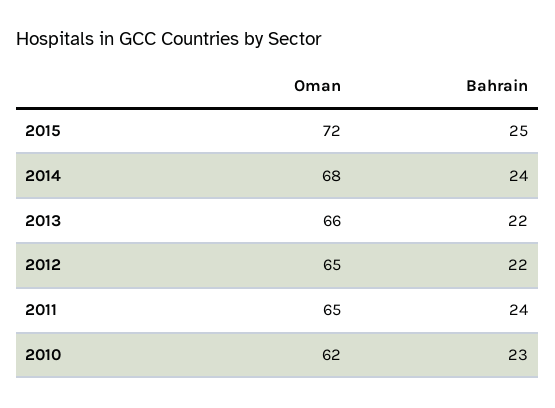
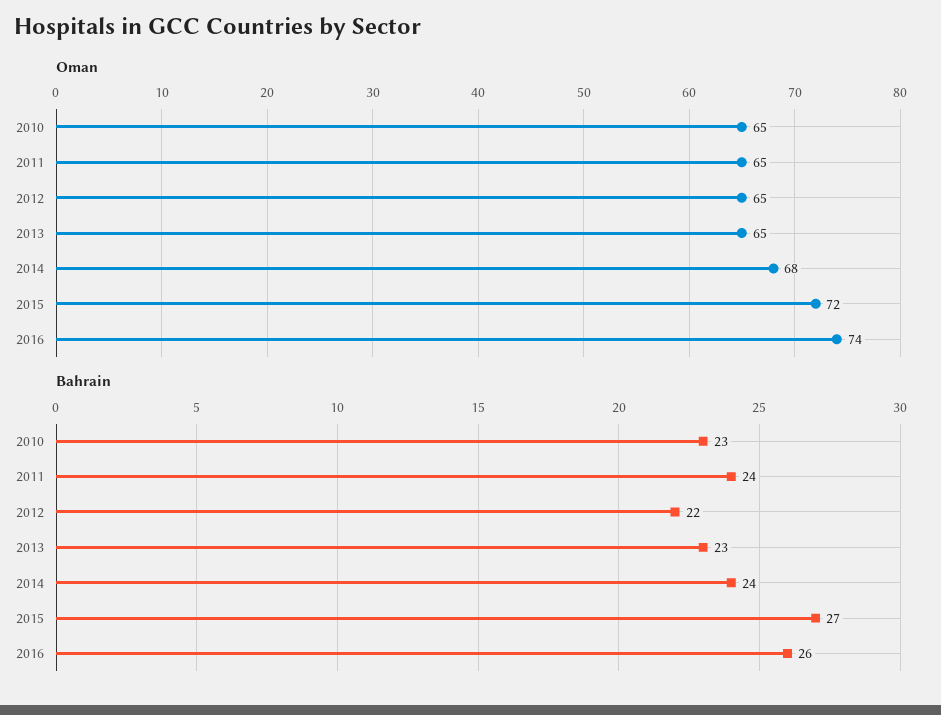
Bahrain, 2015: 25 -> 27
Oman, 2013: 66 -> 65
Bahrain, 2013: 22 -> 23
Oman, 2010: 62 -> 65
Oman, 2016: none -> 74
Bahrain, 2016: none -> 26

